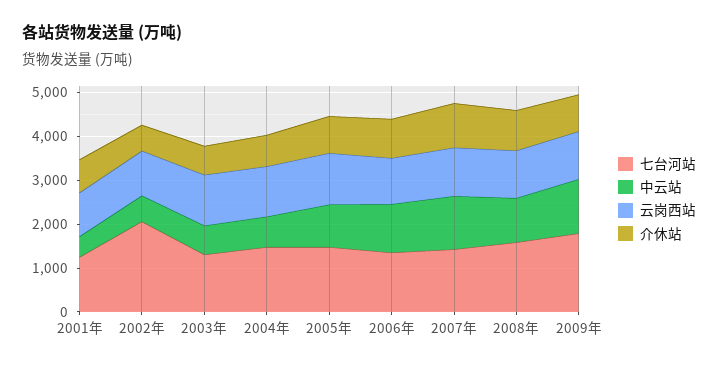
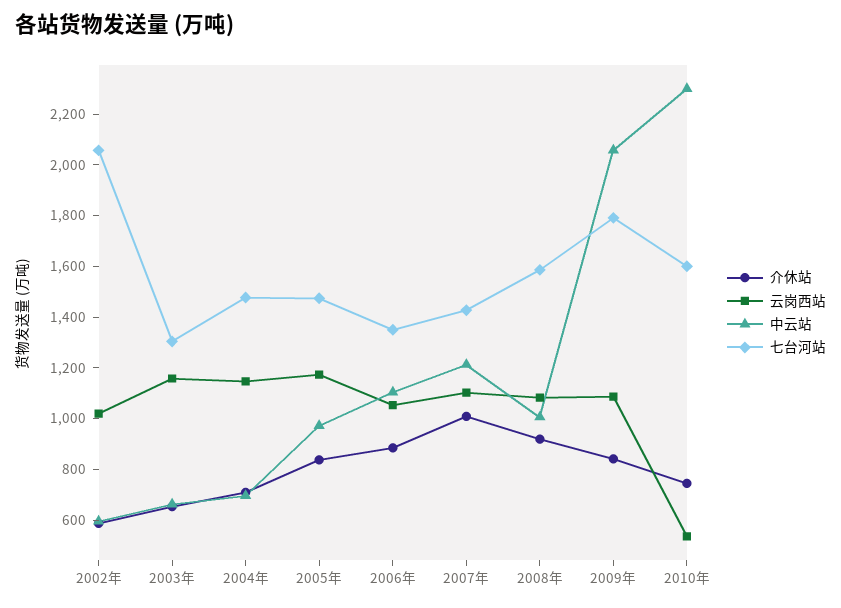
七台河站, 2001年: 1200 -> none
中云站, 2001年: 400 -> none
云岗西站, 2001年: 1000 -> none
介休站, 2001年: 800 -> none
中云站, 2009年: 1200 -> 2050
介休站, 2010年: none -> 750
云岗西站, 2010年: none -> 550
中云站, 2010年: none -> 2300
七台河站, 2010年: none -> 1600

